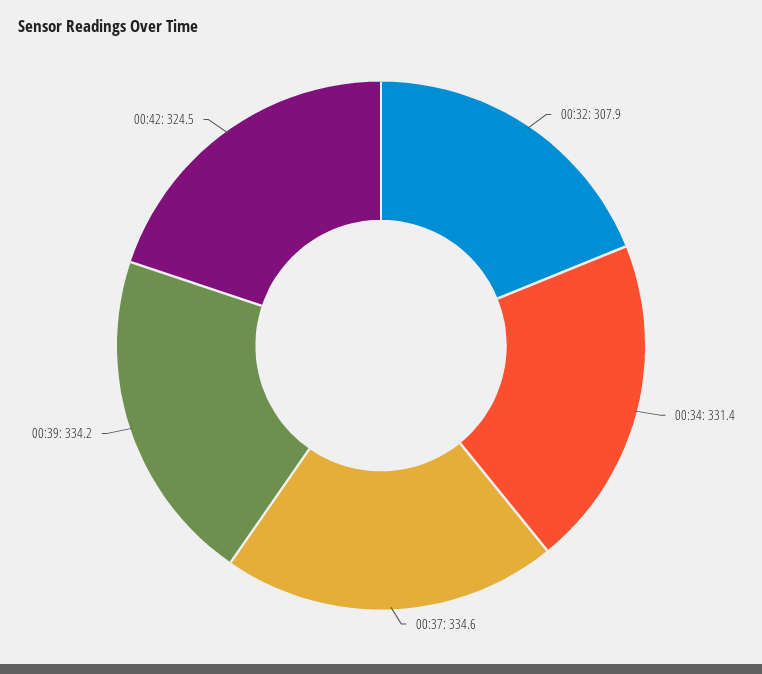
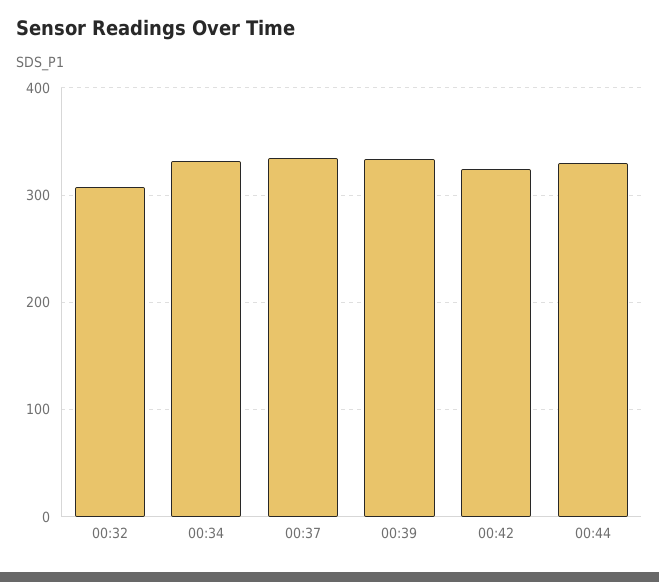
00:44: none -> 330

